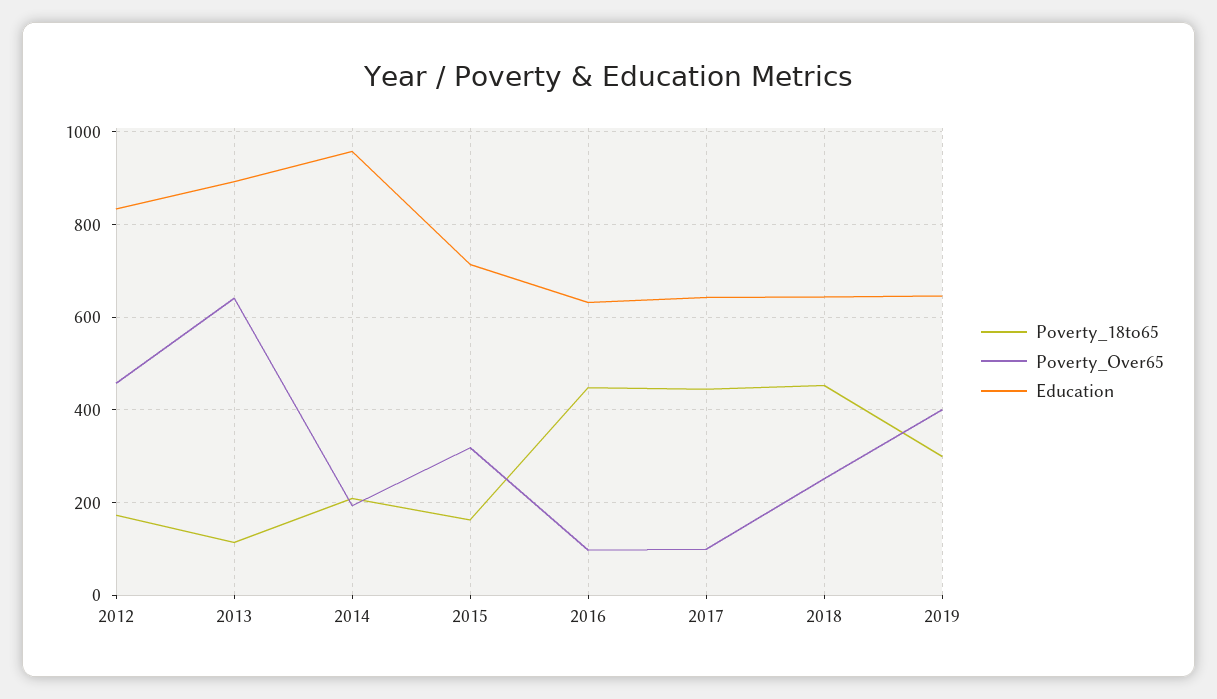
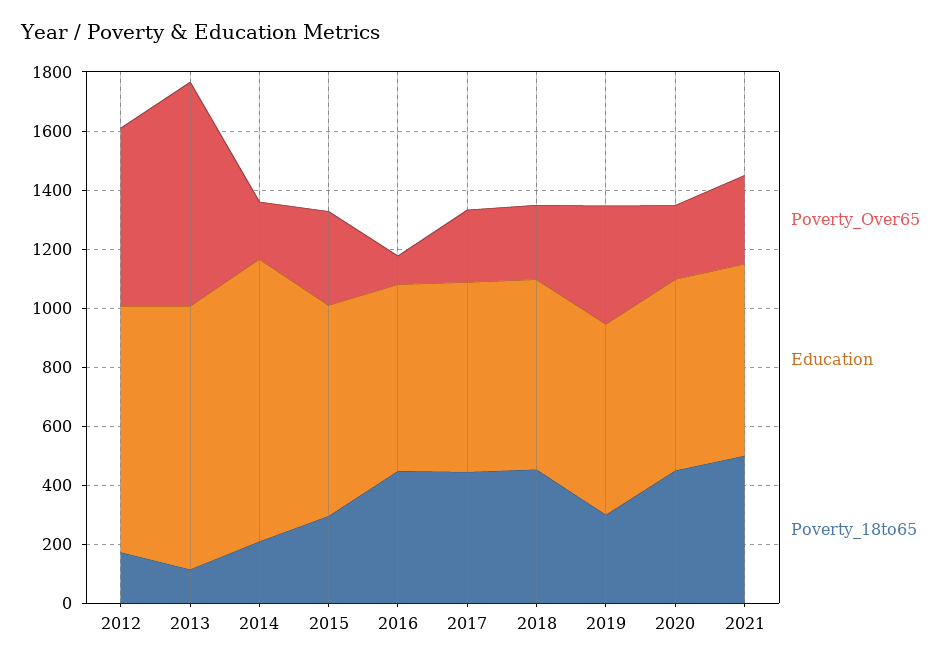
Poverty_Over65, 2012: 460 -> 600
Poverty_Over65, 2013: 640 -> 750
Poverty_18to65, 2015: 160 -> 300
Poverty_Over65, 2017: 100 -> 250
Poverty_Over65, 2020: none -> 250
Education, 2020: none -> 650
Poverty_18to65, 2020: none -> 450
Poverty_Over65, 2021: none -> 300
Education, 2021: none -> 650
Poverty_18to65, 2021: none -> 500

